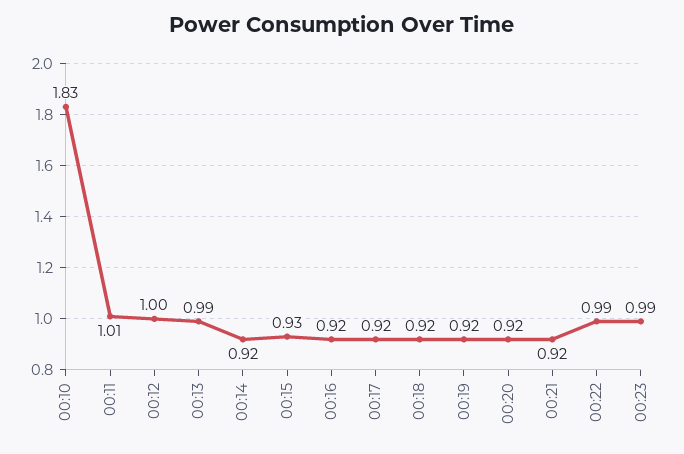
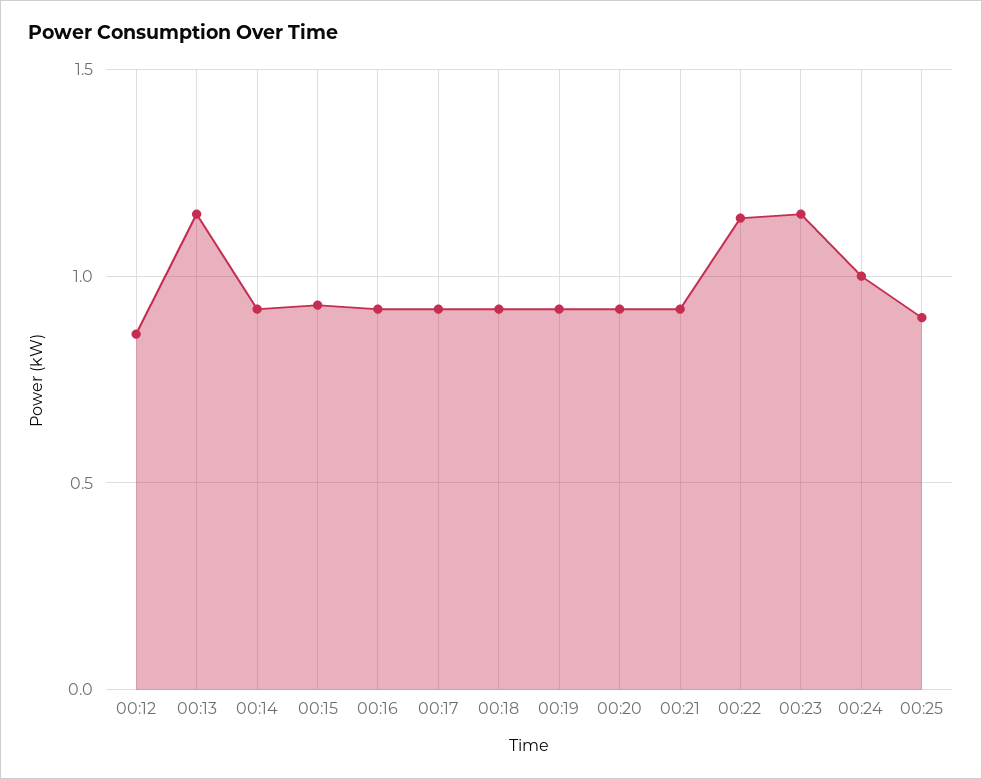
00:10: 1.83 -> none
00:11: 1.01 -> none
00:12: 1 -> 0.85
00:13: 0.99 -> 1.15
00:22: 0.99 -> 1.15
00:23: 0.99 -> 1.15
00:24: none -> 1
00:25: none -> 0.9

